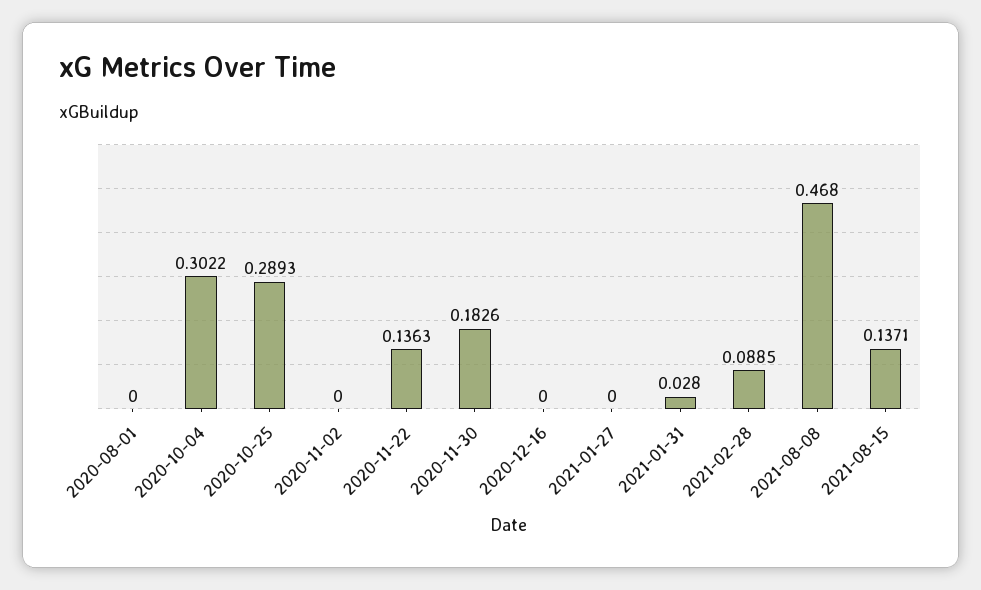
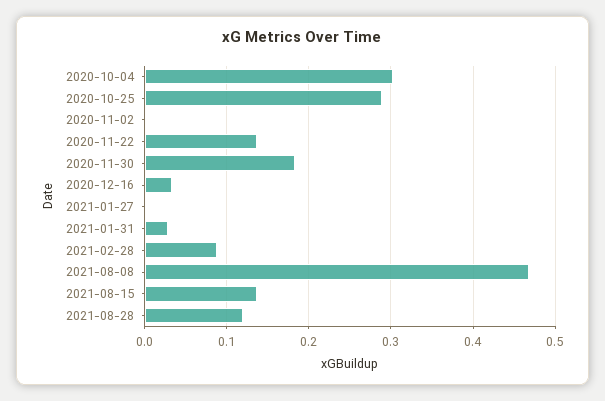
2020-08-01: 0 -> none
2020-12-16: 0 -> 0.03
2021-08-28: none -> 0.12

